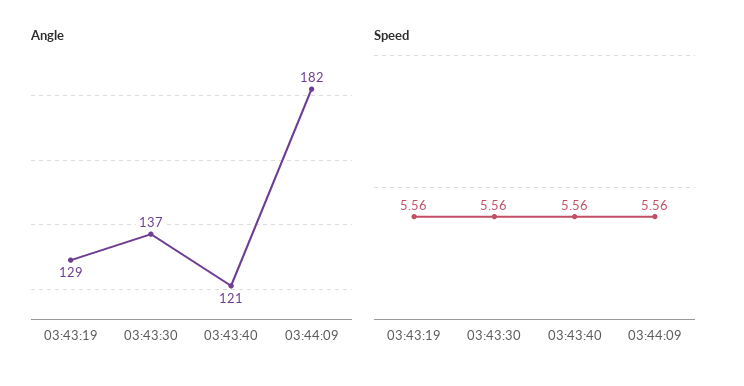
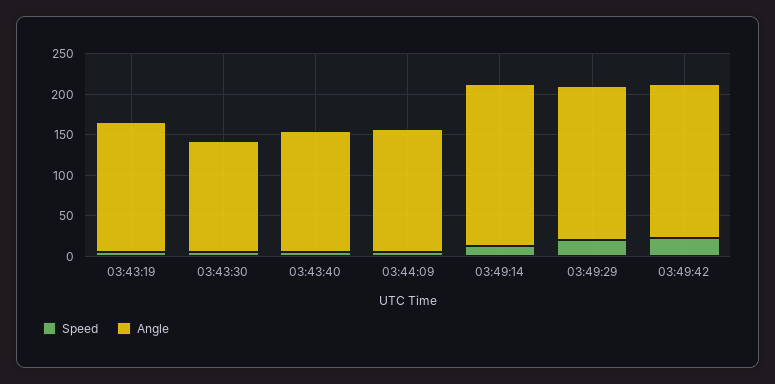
Angle, 03:43:19: 129 -> 160
Angle, 03:43:40: 121 -> 150
Angle, 03:44:09: 182 -> 150
Speed, 03:49:14: none -> 10
Angle, 03:49:14: none -> 200
Speed, 03:49:29: none -> 20
Angle, 03:49:29: none -> 190
Speed, 03:49:42: none -> 20
Angle, 03:49:42: none -> 190

